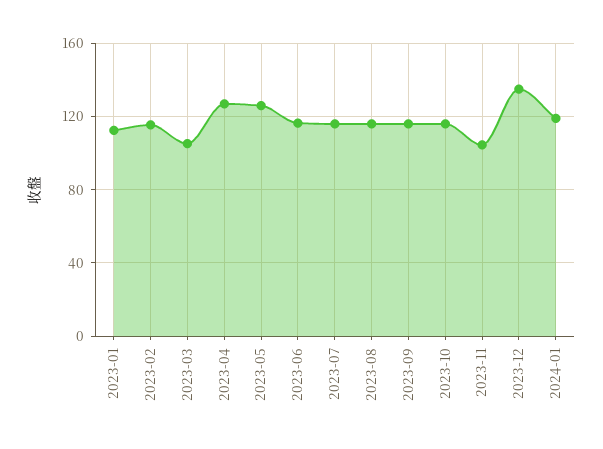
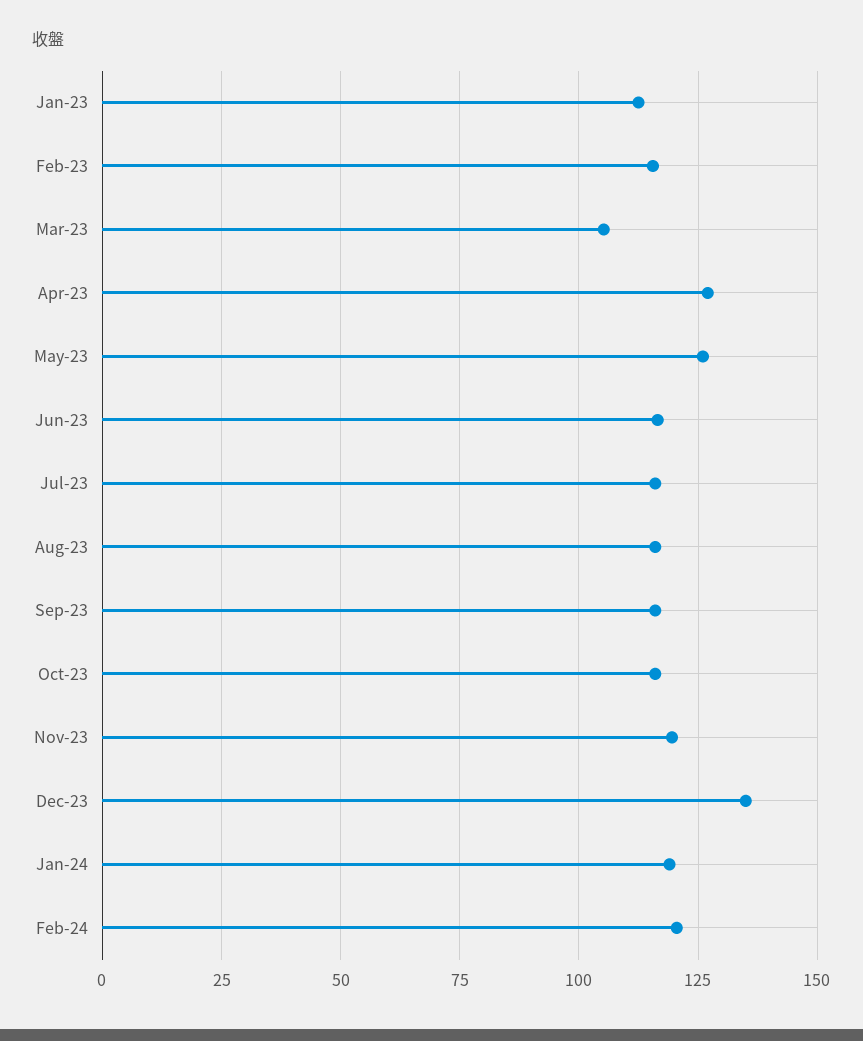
2023-11: 105 -> 120
Feb-24: none -> 120

